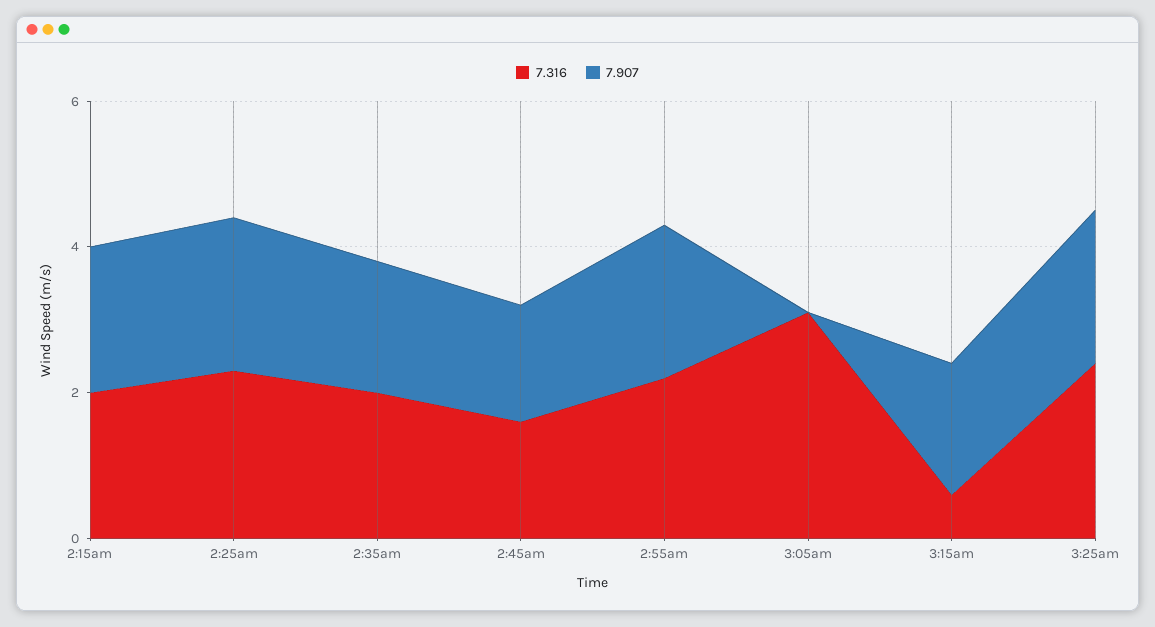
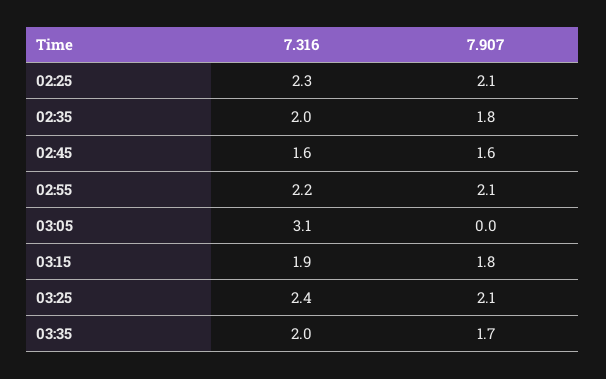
7.316, 2:15am: 2 -> none
7.907, 2:15am: 2 -> none
7.316, 3:15am: 0.5 -> 1.9
7.316, 03:35: none -> 2
7.907, 03:35: none -> 1.7

